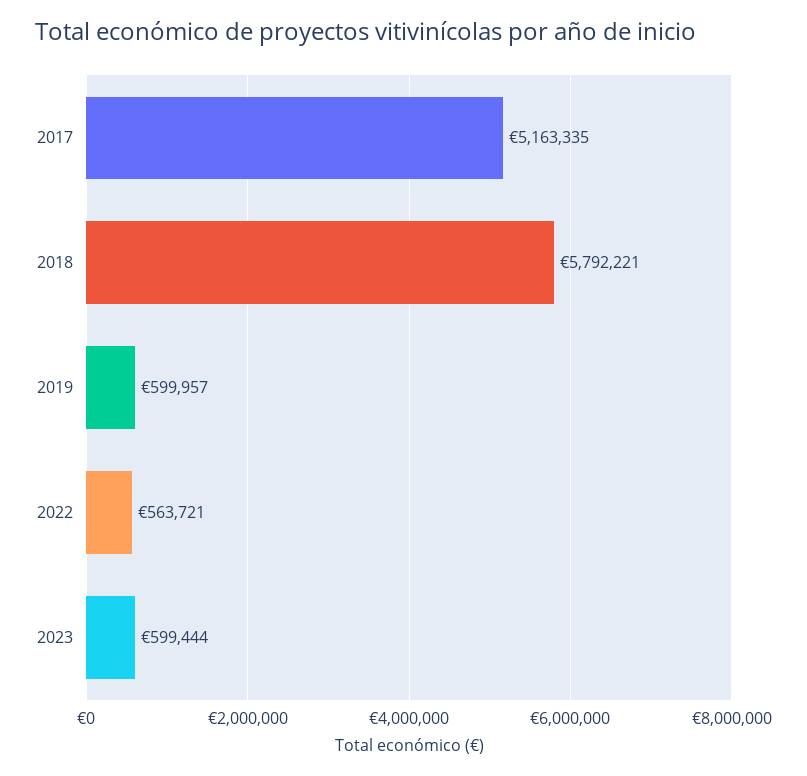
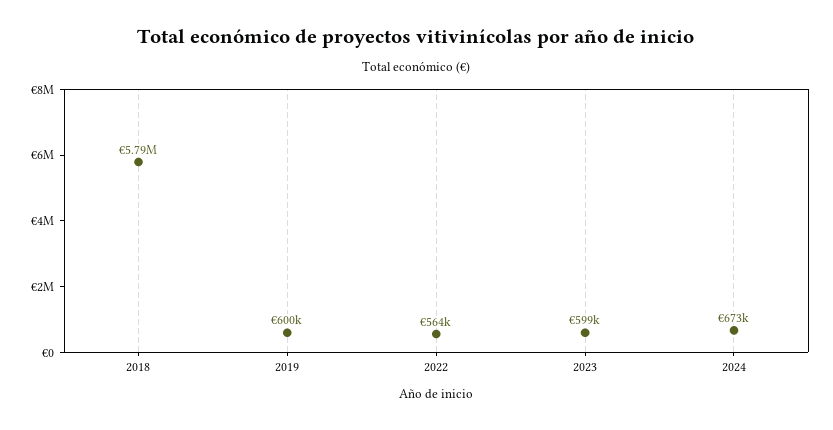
2017: 5163335 -> none
2024: none -> 673000

